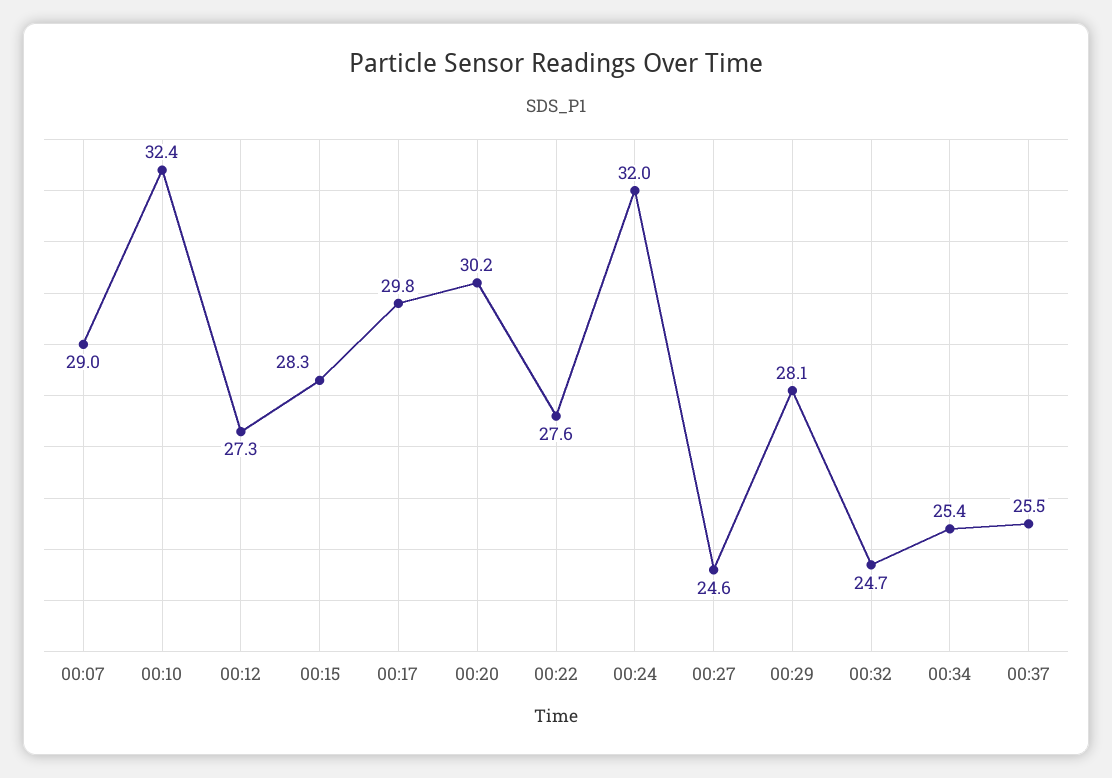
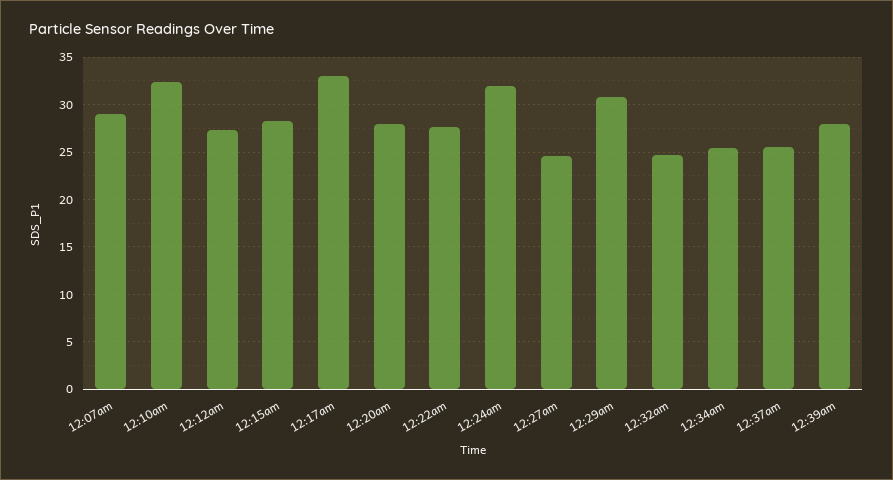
00:17: 29.8 -> 33
00:20: 30.2 -> 28
00:29: 28.1 -> 31
12:39am: none -> 28

